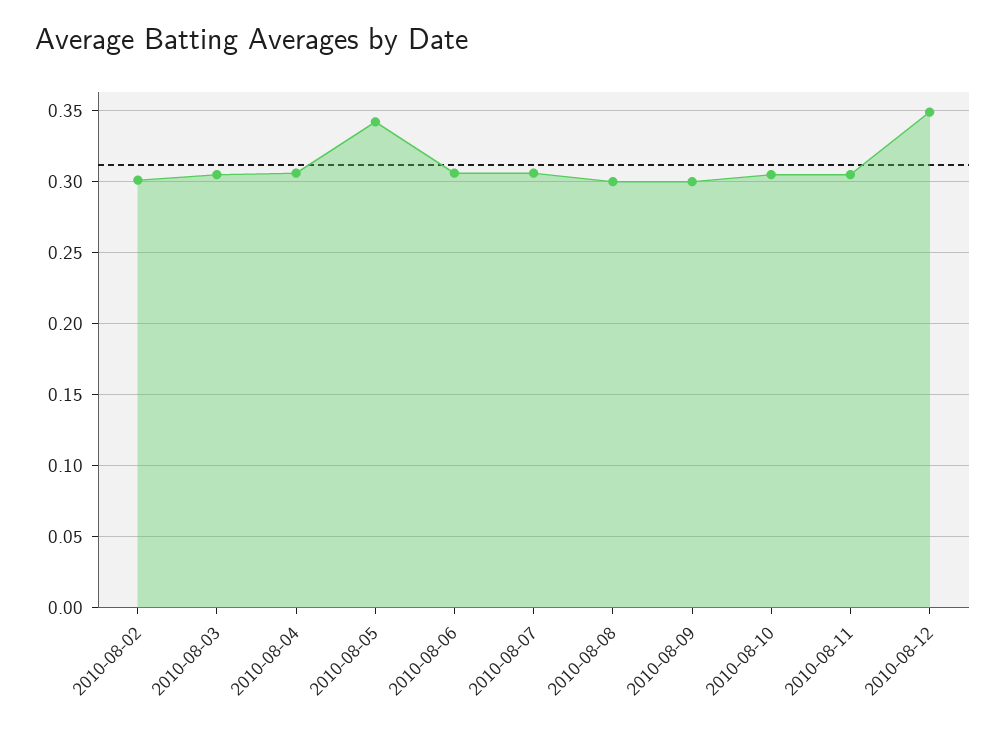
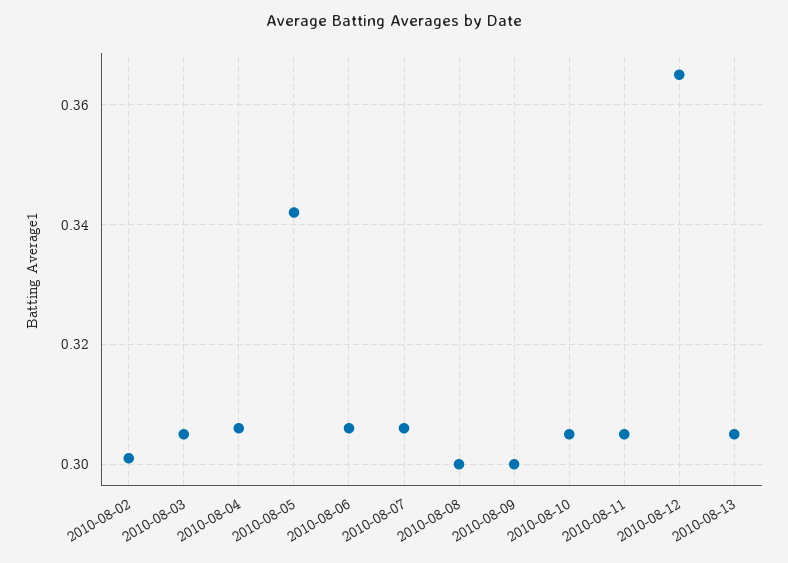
2010-08-12: 0.35 -> 0.365
2010-08-13: none -> 0.305

